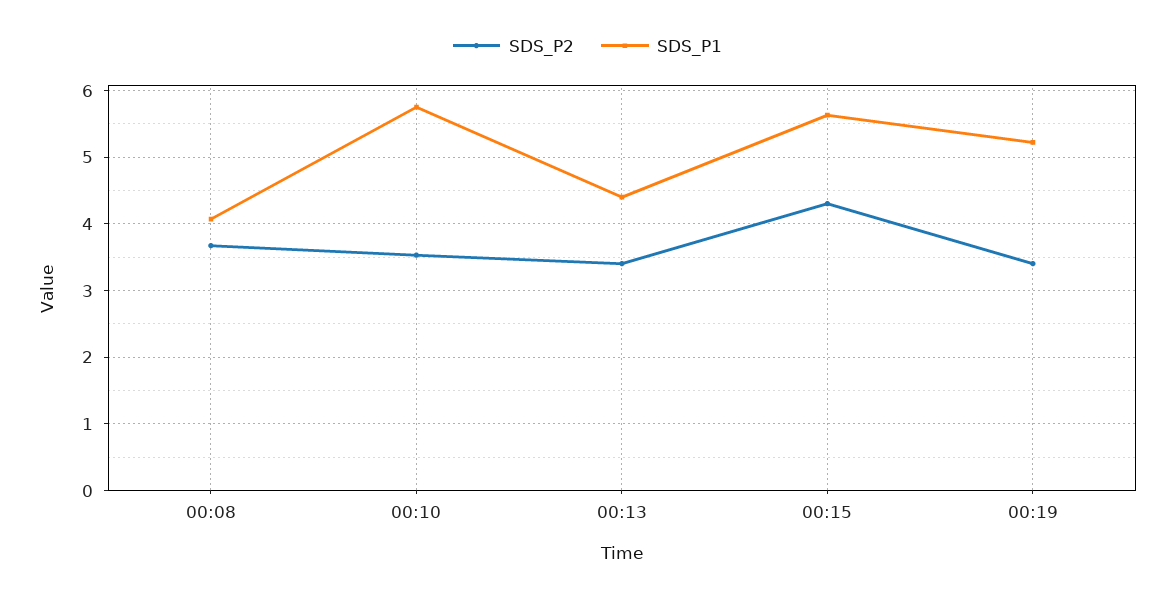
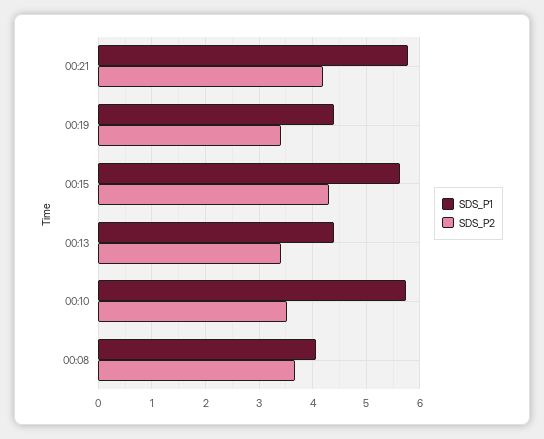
SDS_P1, 00:19: 5.2 -> 4.4
SDS_P1, 00:21: none -> 5.8
SDS_P2, 00:21: none -> 4.2

